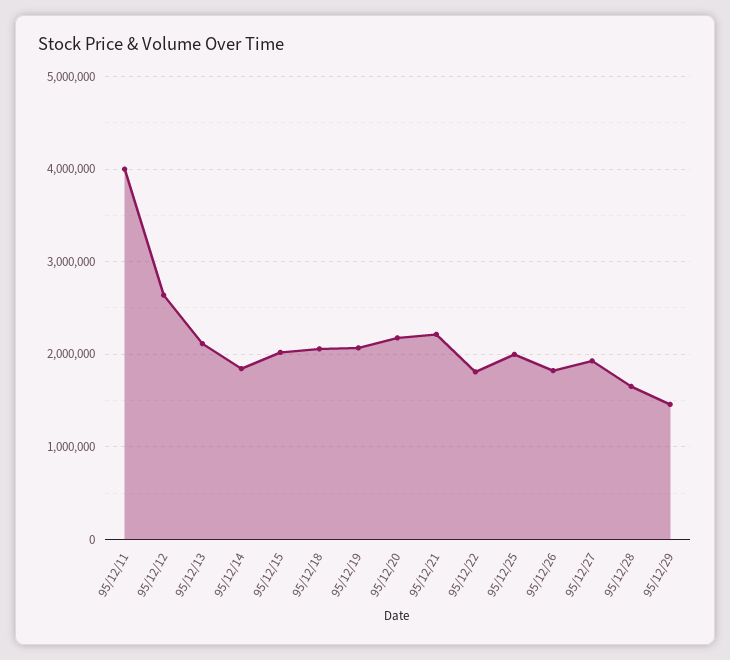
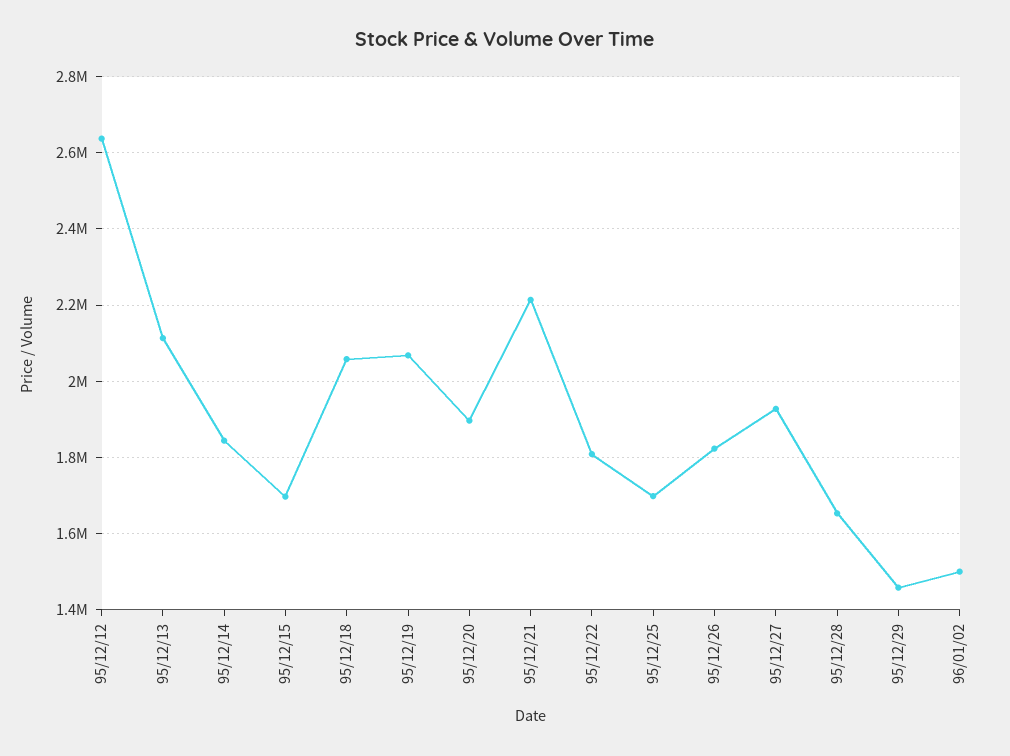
95/12/11: 4000000 -> none
95/12/15: 2000000 -> 1700000
95/12/20: 2200000 -> 1900000
95/12/25: 2000000 -> 1700000
96/01/02: none -> 1500000

